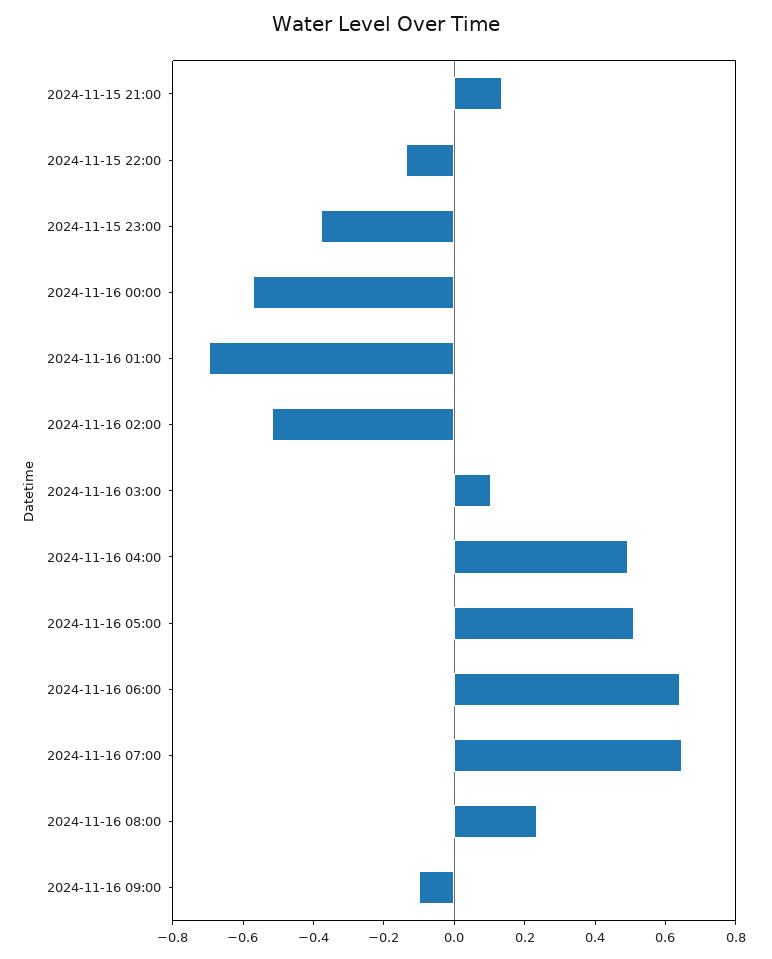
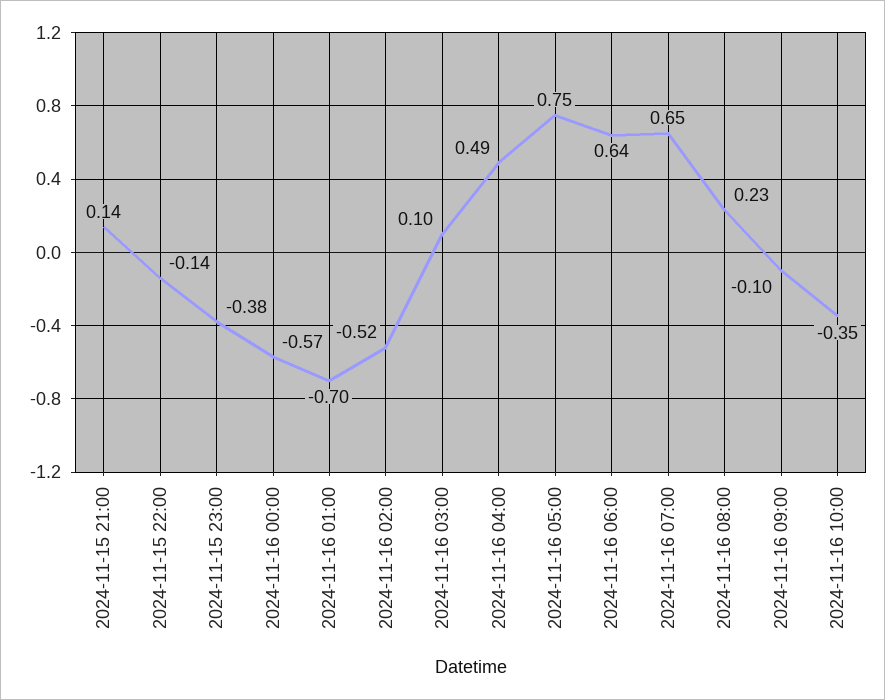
2024-11-16 05:00: 0.5 -> 0.75
2024-11-16 10:00: none -> -0.35

